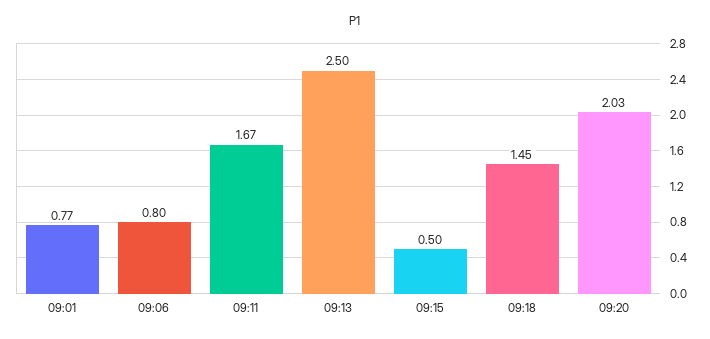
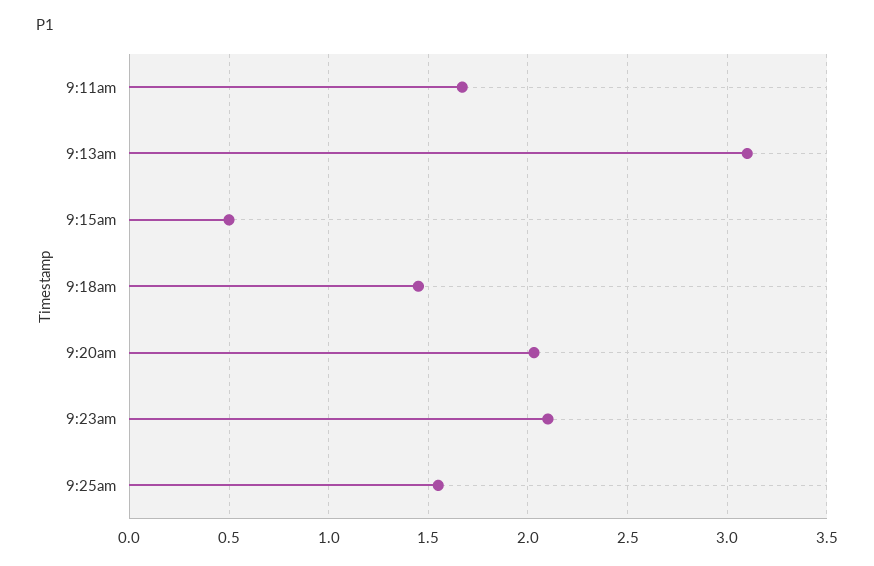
09:01: 0.77 -> none
09:06: 0.8 -> none
09:13: 2.5 -> 3.1
9:23am: none -> 2.1
9:25am: none -> 1.55

